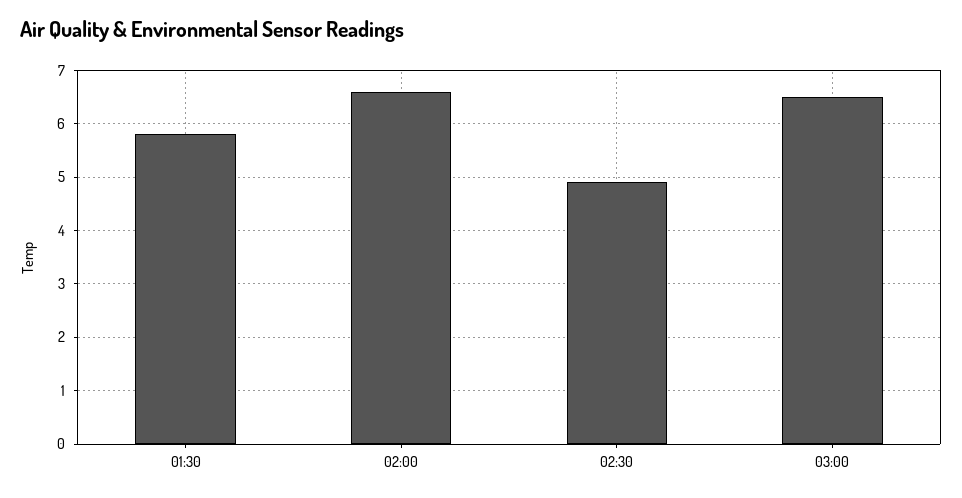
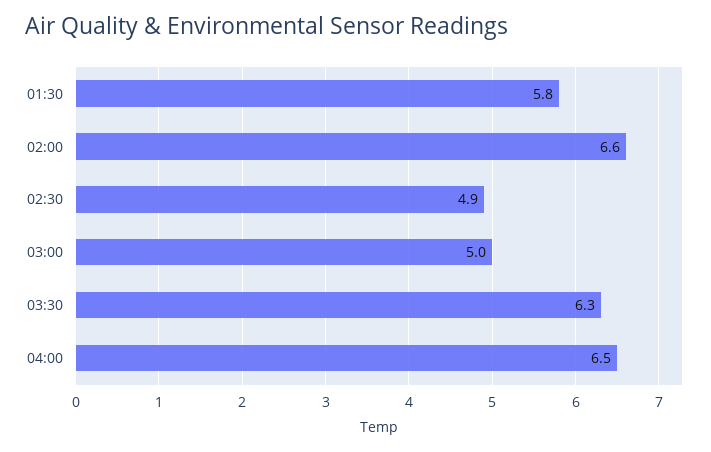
03:00: 6.5 -> 5
03:30: none -> 6.3
04:00: none -> 6.5

